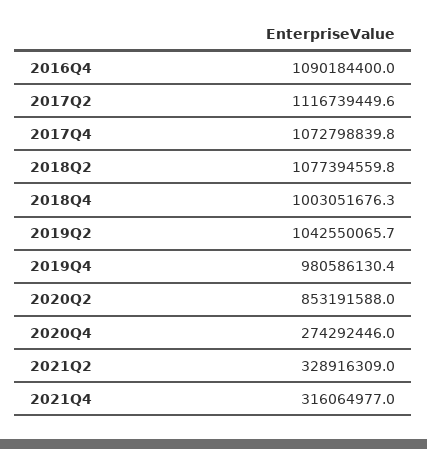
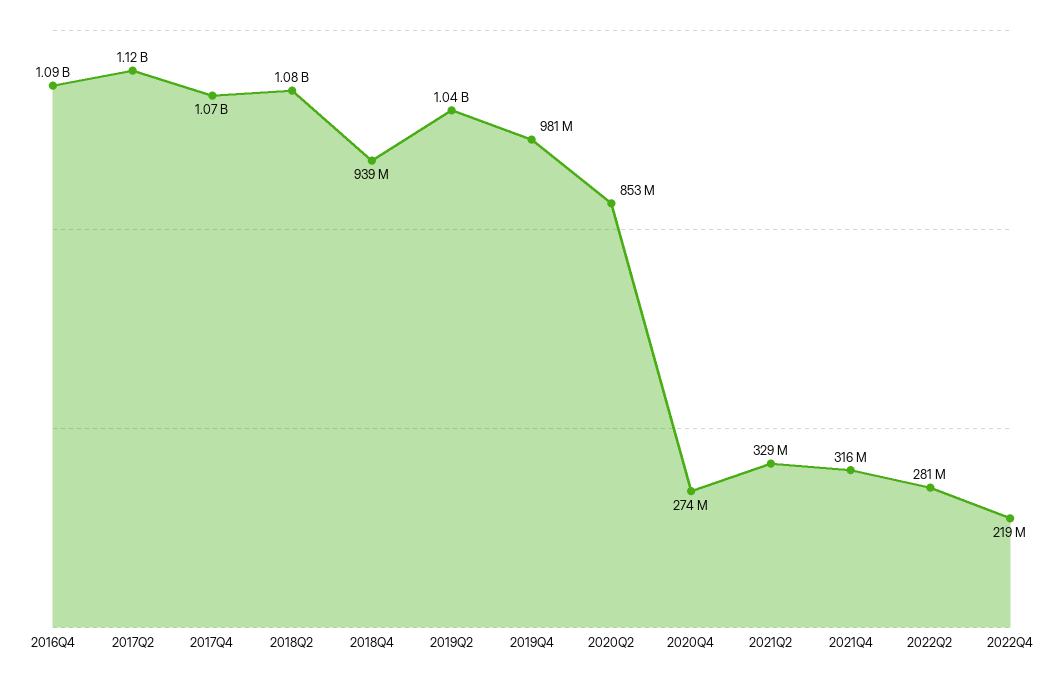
2018Q4: 1003051676.3 -> 939000000
2022Q2: none -> 281000000
2022Q4: none -> 219000000

